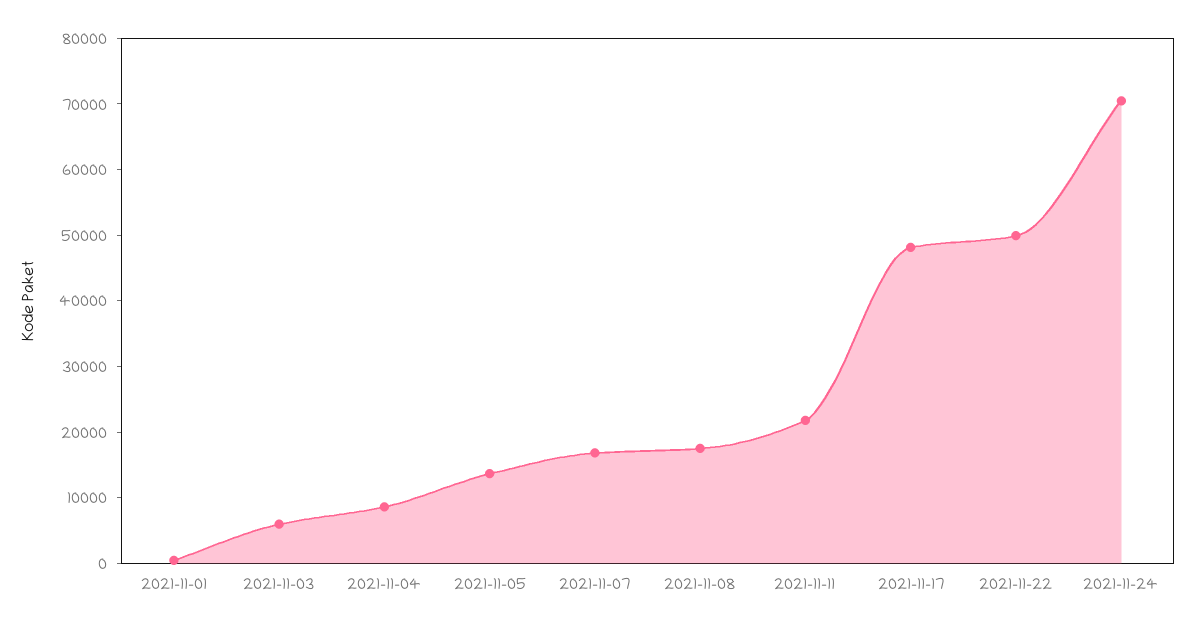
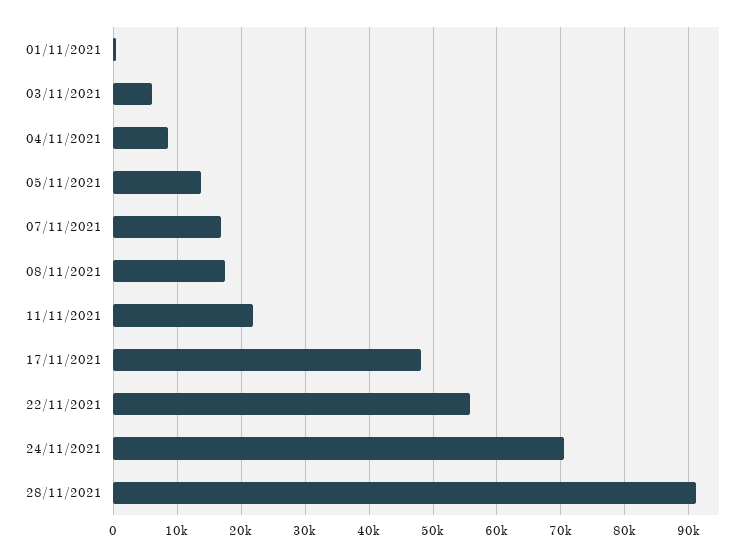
2021-11-22: 50000 -> 56000
28/11/2021: none -> 91000

